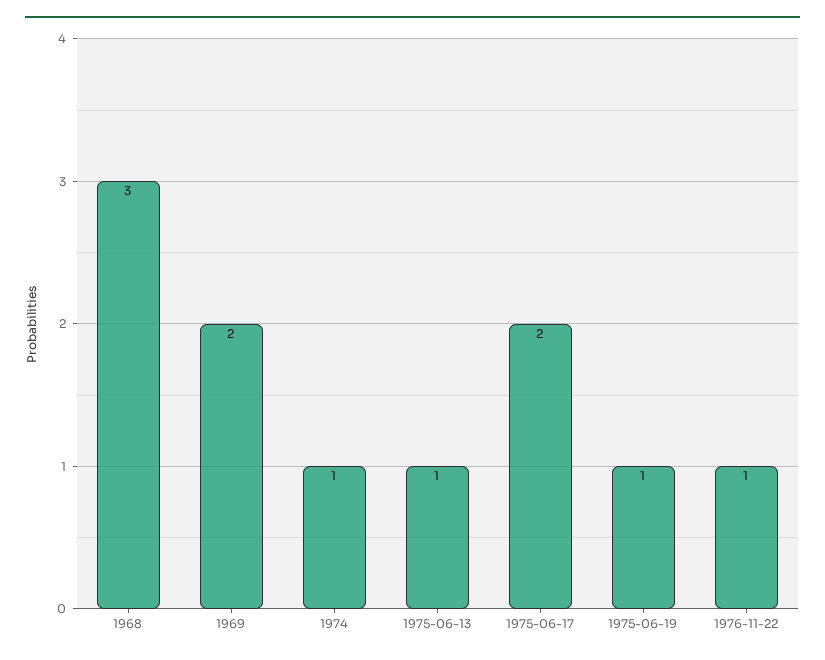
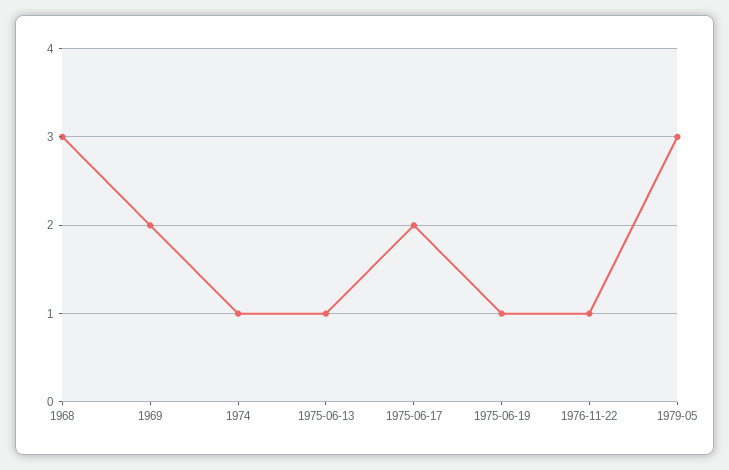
1979-05: none -> 3

